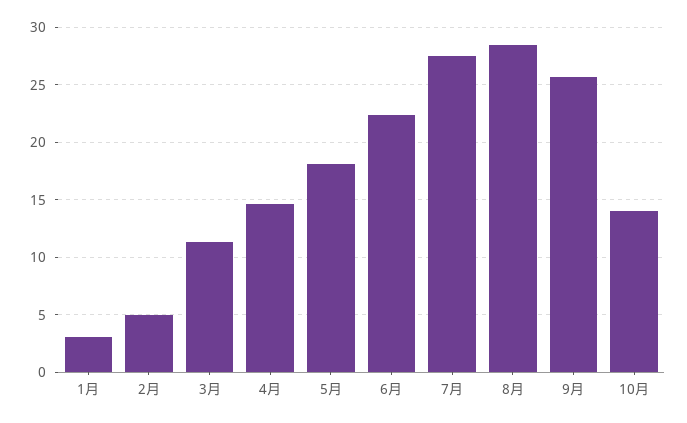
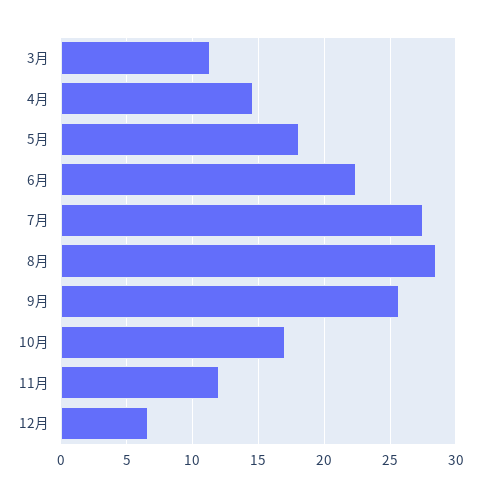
1月: 3 -> none
2月: 5 -> none
10月: 14 -> 17
11月: none -> 12
12月: none -> 6.5

